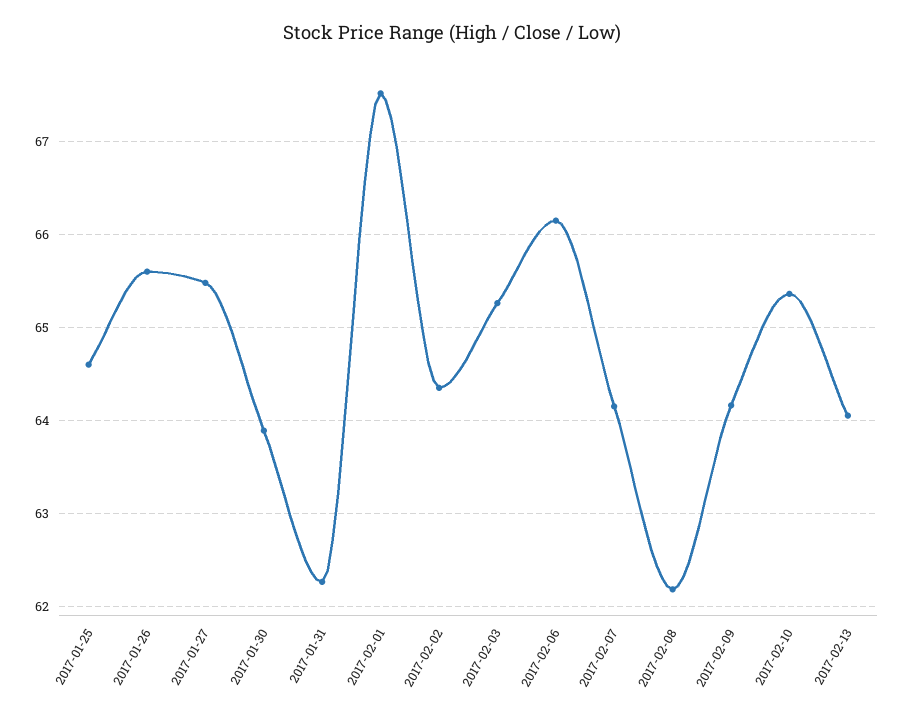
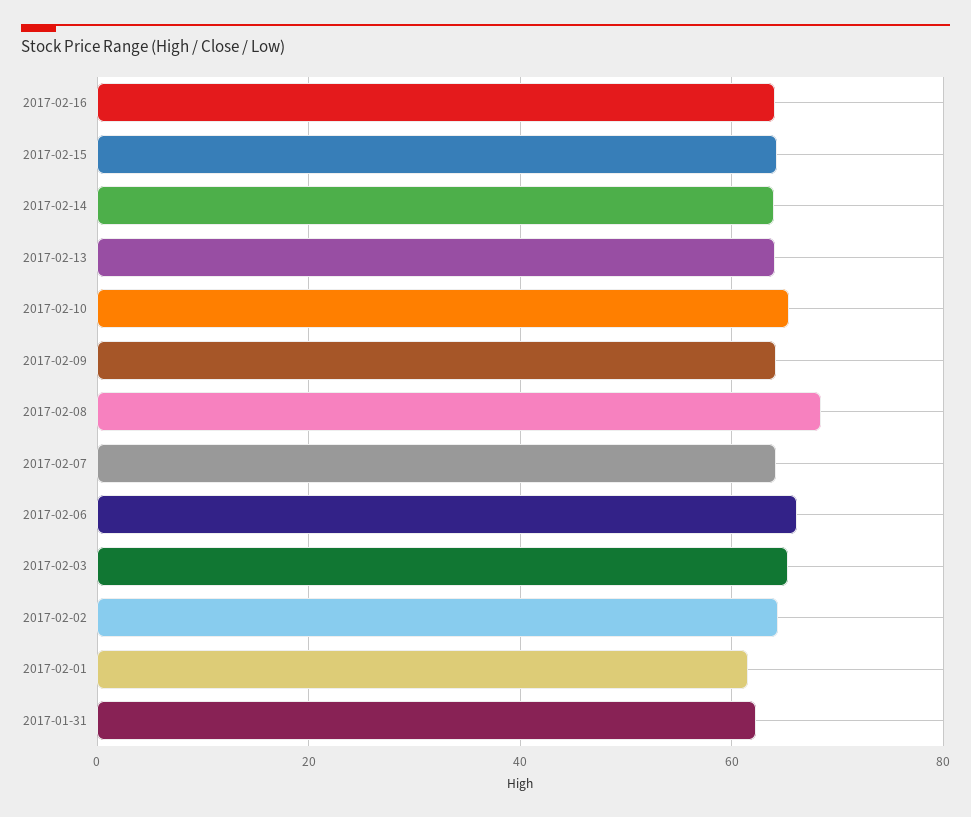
2017-01-25: 64.6 -> none
2017-01-26: 65.6 -> none
2017-01-27: 65.5 -> none
2017-01-30: 63.9 -> none
2017-02-01: 67.5 -> 62
2017-02-08: 62.2 -> 68
2017-02-16: none -> 64
2017-02-15: none -> 64
2017-02-14: none -> 64

